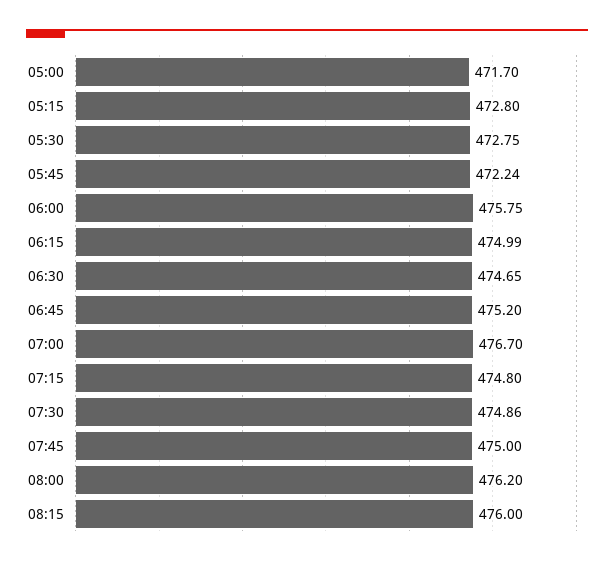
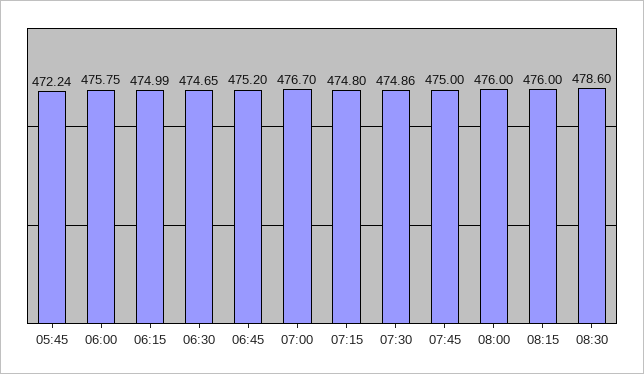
05:00: 471.7 -> none
05:15: 472.8 -> none
05:30: 472.75 -> none
08:00: 476.2 -> 476
08:30: none -> 478.6

